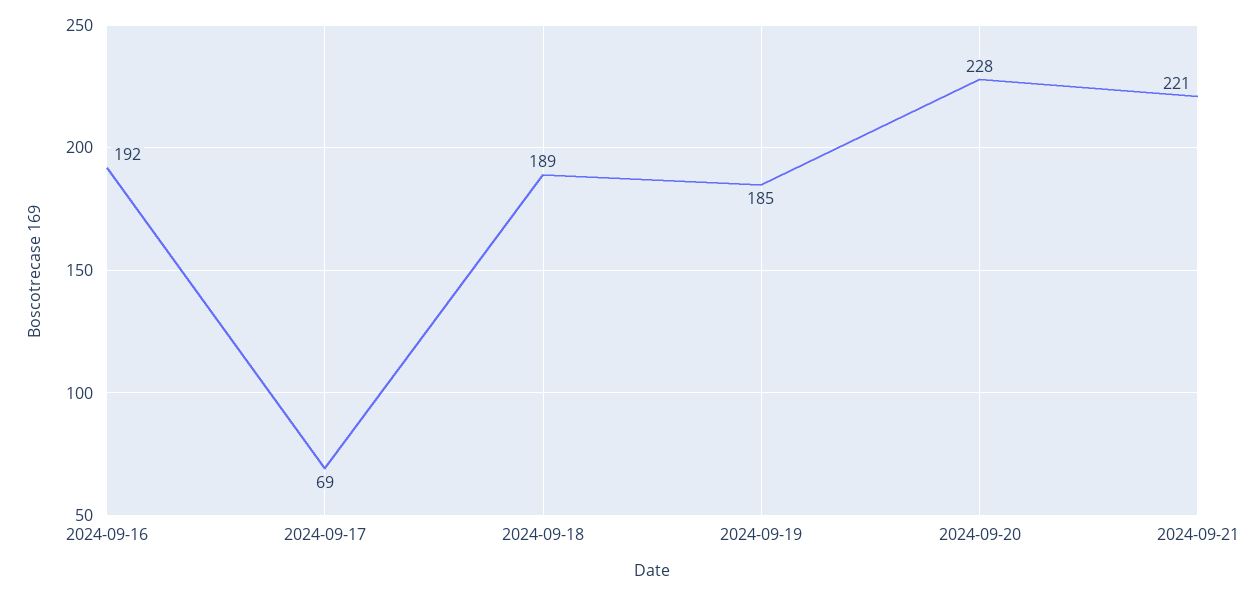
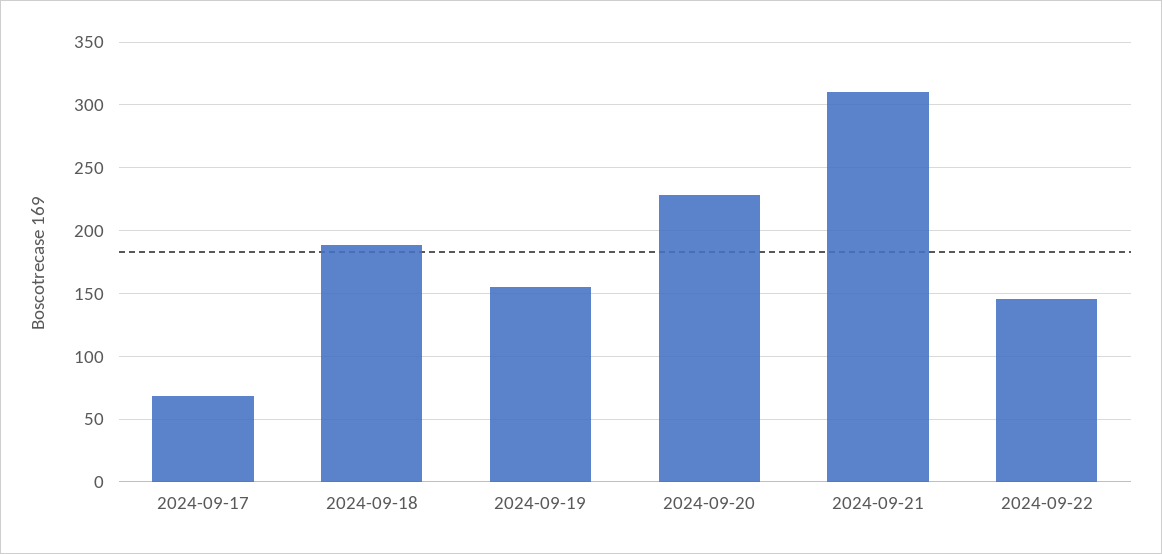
2024-09-16: 192 -> none
2024-09-19: 185 -> 155
2024-09-21: 221 -> 310
2024-09-22: none -> 145

